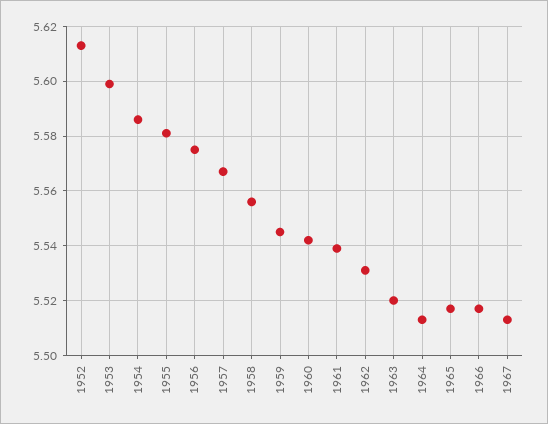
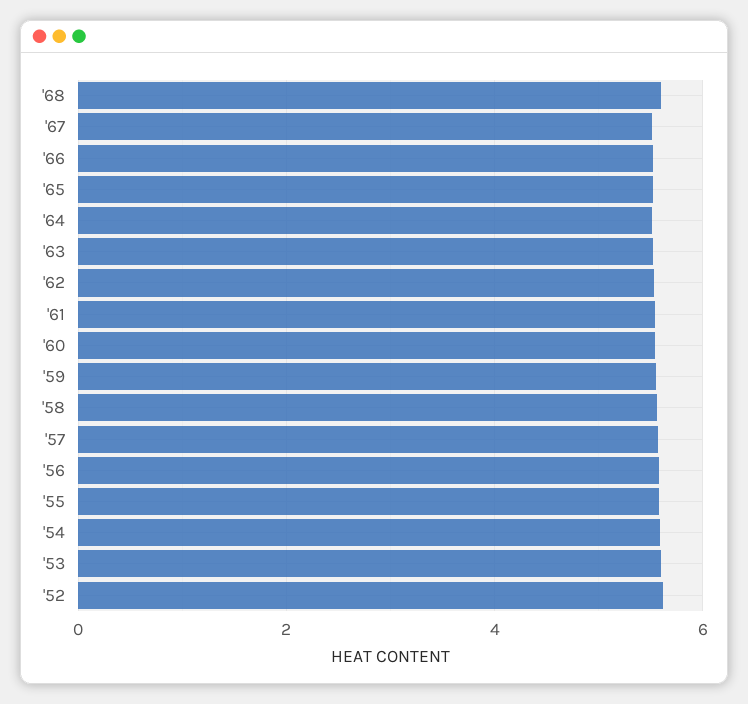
'68: none -> 5.6

